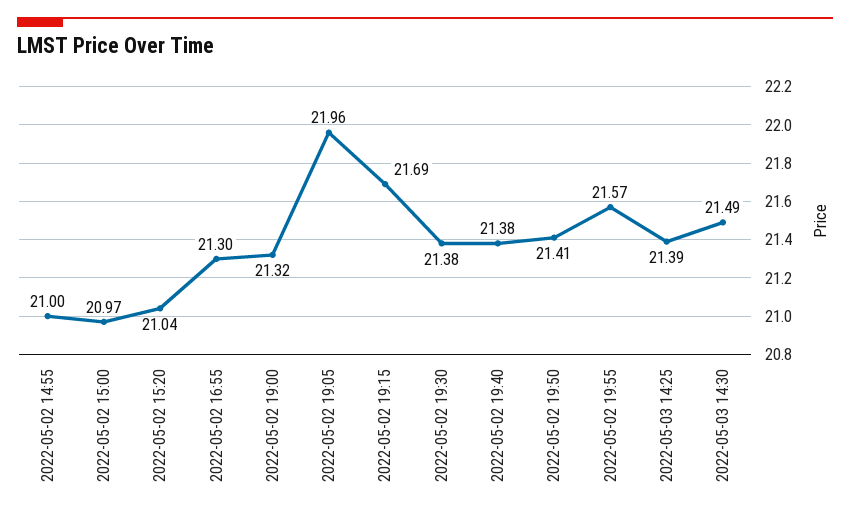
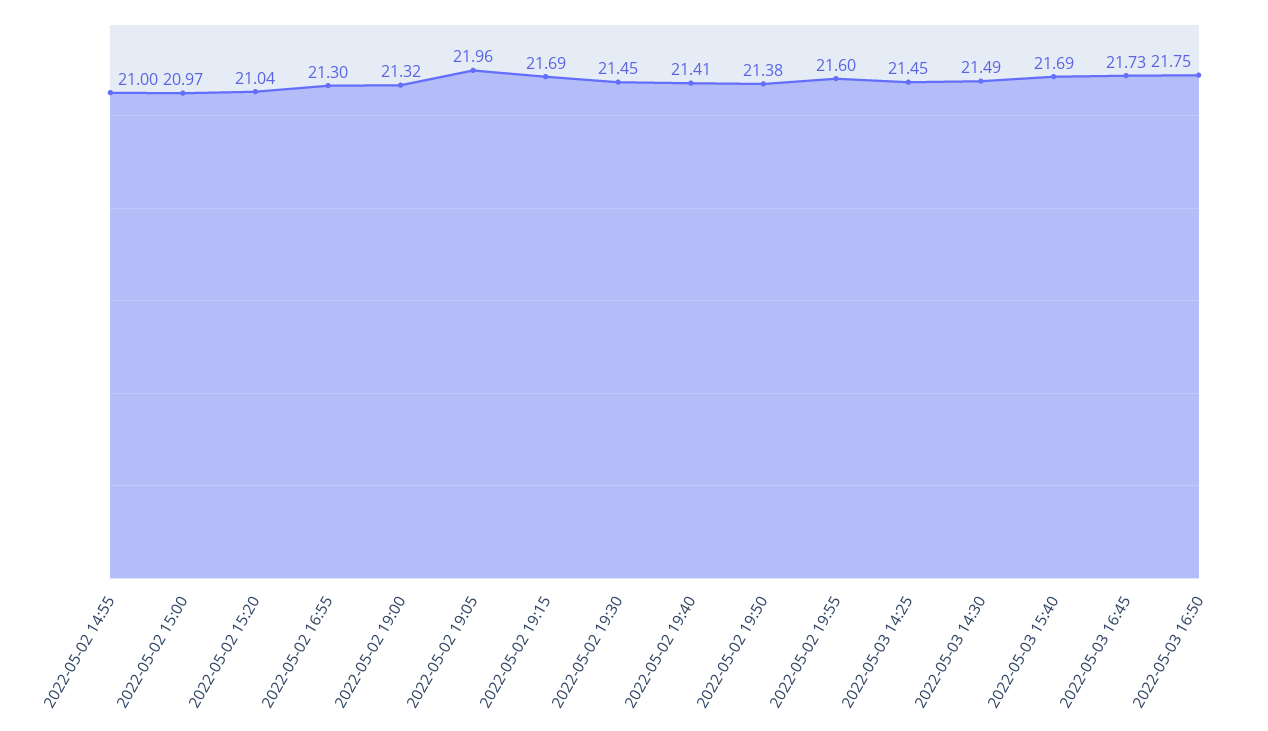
2022-05-02 19:30: 21.38 -> 21.45
2022-05-02 19:40: 21.38 -> 21.41
2022-05-02 19:50: 21.41 -> 21.38
2022-05-02 19:55: 21.57 -> 21.6
2022-05-03 14:25: 21.39 -> 21.45
2022-05-03 15:40: none -> 21.69
2022-05-03 16:45: none -> 21.73
2022-05-03 16:50: none -> 21.75

